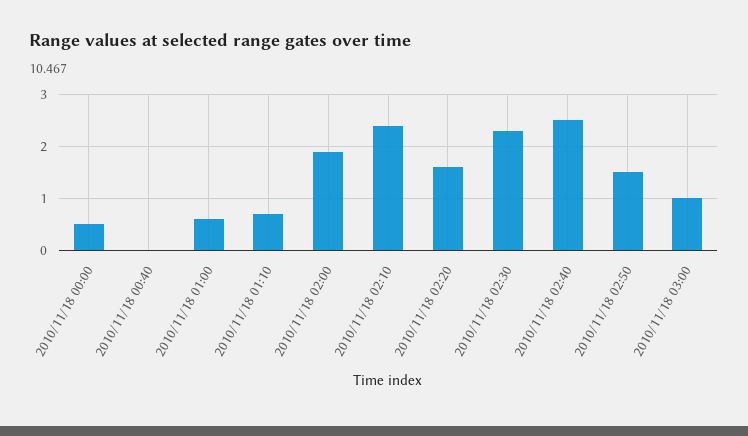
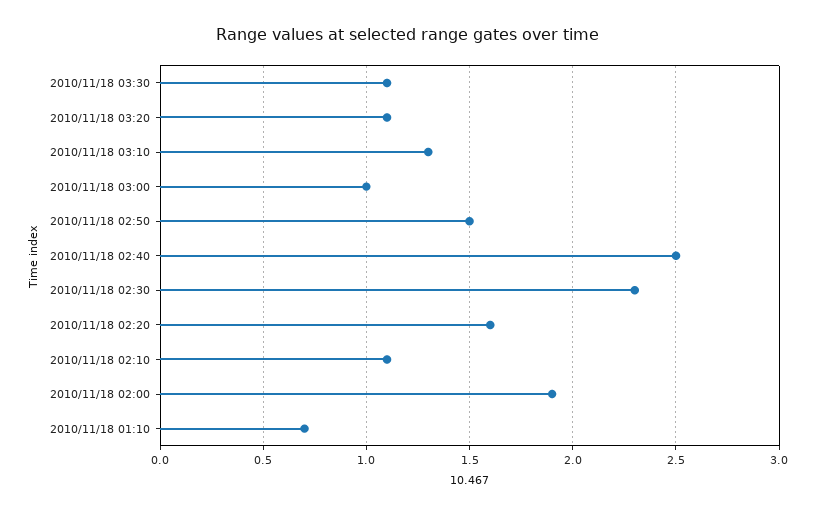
2010/11/18 00:00: 0.5 -> none
2010/11/18 00:40: 0 -> none
2010/11/18 01:00: 0.5 -> none
2010/11/18 02:10: 2.5 -> 1.1
2010/11/18 03:30: none -> 1.1
2010/11/18 03:20: none -> 1.1
2010/11/18 03:10: none -> 1.3

